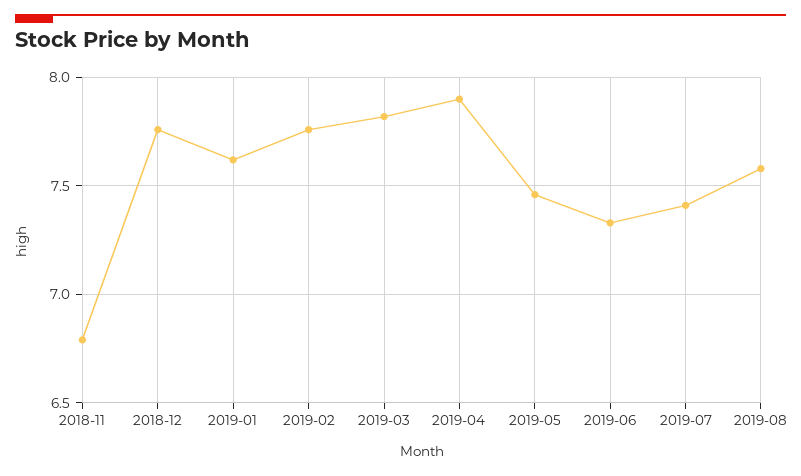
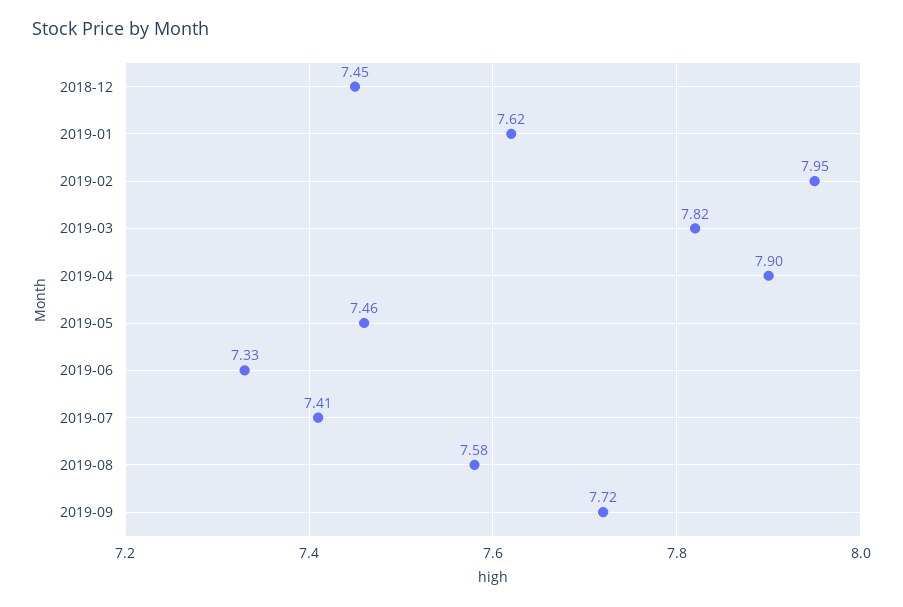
2018-11: 6.8 -> none
2018-12: 7.75 -> 7.45
2019-02: 7.75 -> 7.95
2019-09: none -> 7.72

